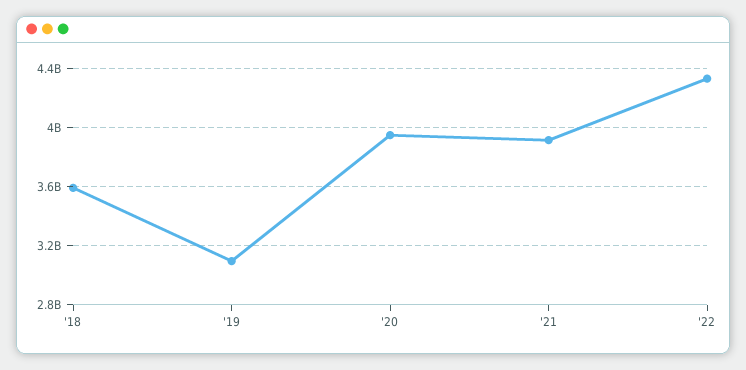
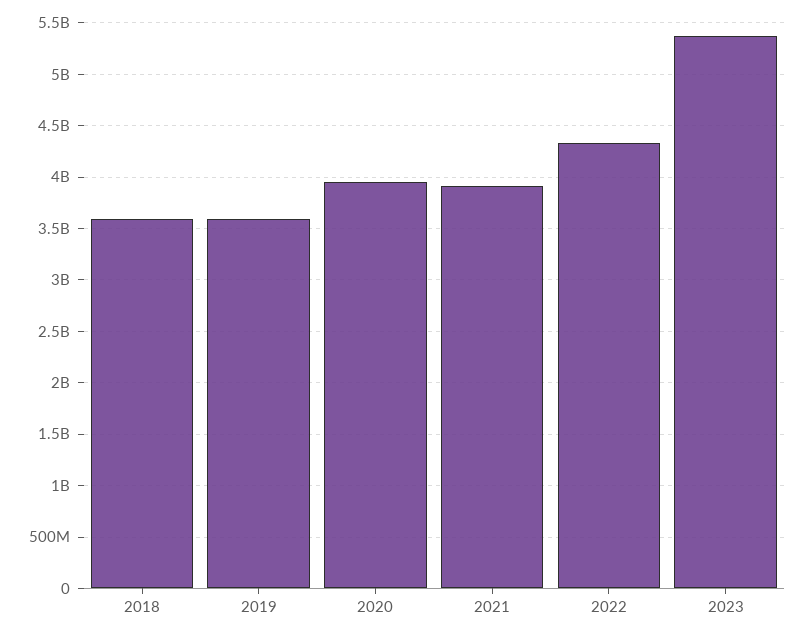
'19: 3100000000 -> 3600000000
2023: none -> 5400000000

